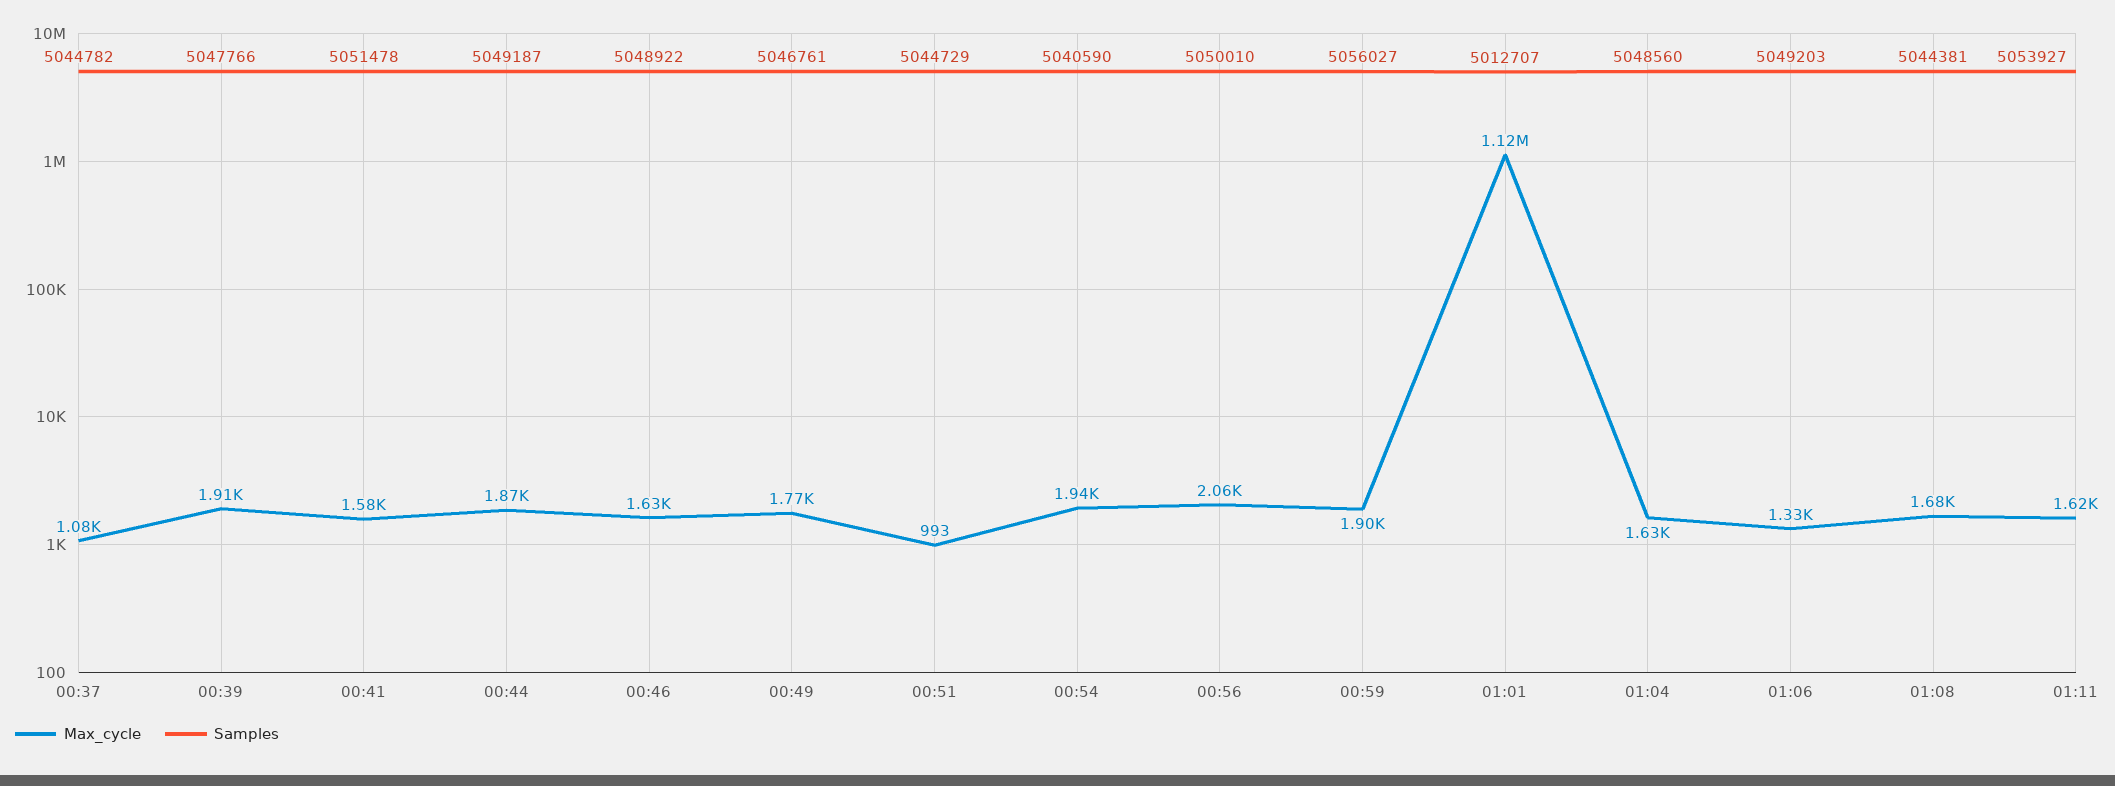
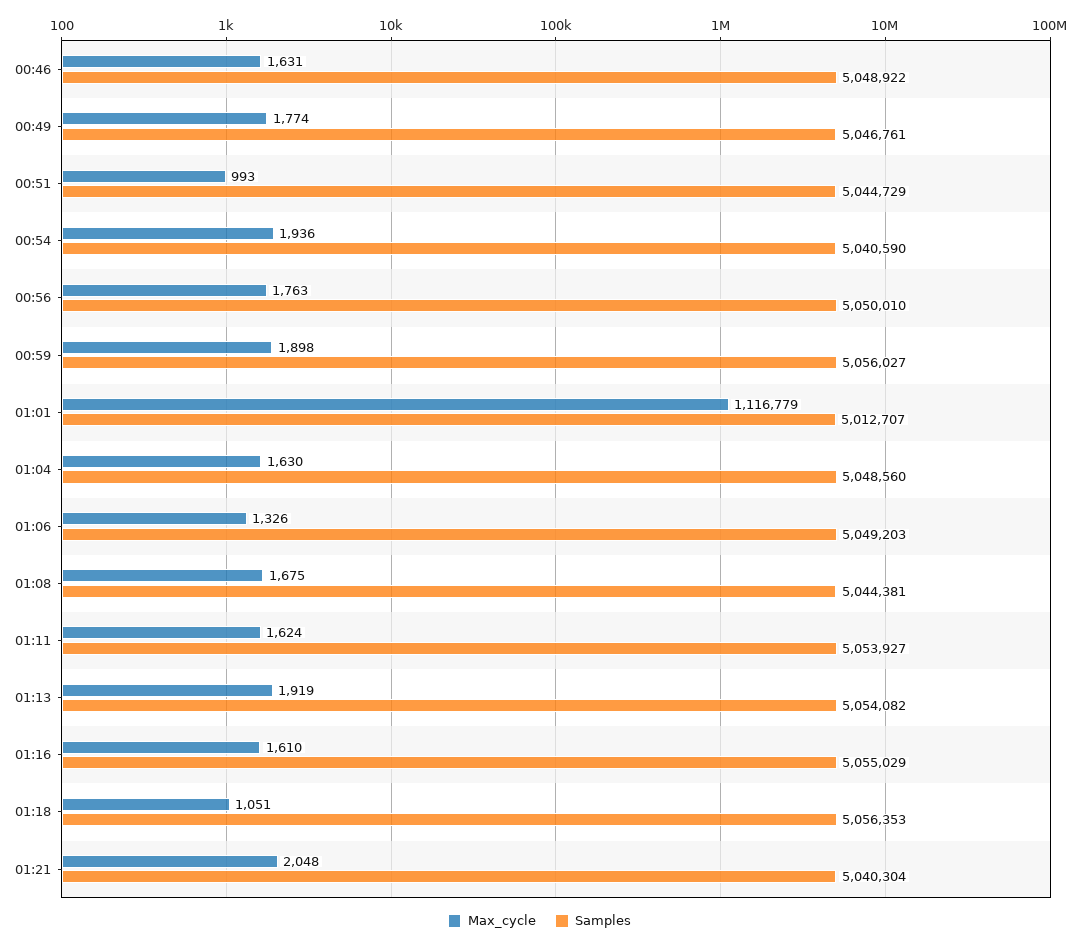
Max_cycle, 00:37: 1080 -> none
Samples, 00:37: 5044782 -> none
Max_cycle, 00:39: 1910 -> none
Samples, 00:39: 5047766 -> none
Max_cycle, 00:41: 1580 -> none
Samples, 00:41: 5051478 -> none
Max_cycle, 00:44: 1870 -> none
Samples, 00:44: 5049187 -> none
Max_cycle, 00:56: 2060 -> 1763
Max_cycle, 01:13: none -> 1919
Samples, 01:13: none -> 5054082
Max_cycle, 01:16: none -> 1610
Samples, 01:16: none -> 5055029
Max_cycle, 01:18: none -> 1051
Samples, 01:18: none -> 5056353
Max_cycle, 01:21: none -> 2048
Samples, 01:21: none -> 5040304

